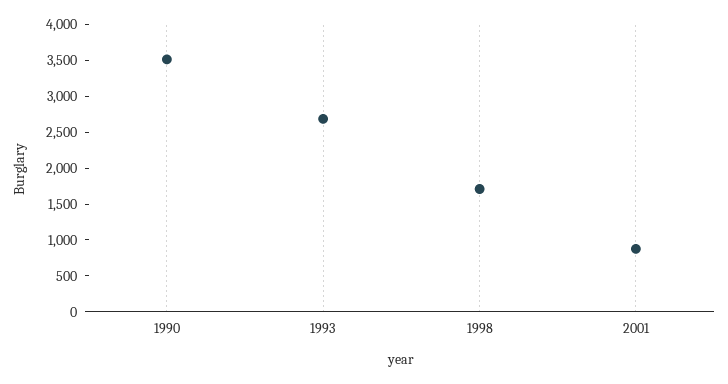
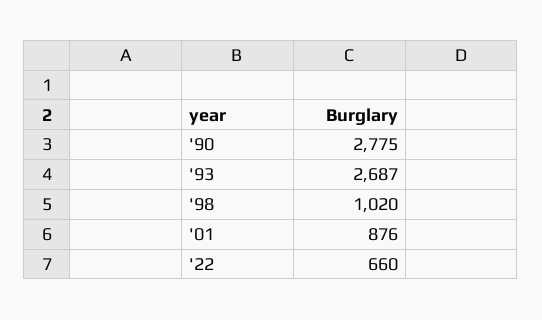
1990: 3500 -> 2775
1998: 1750 -> 1020
'22: none -> 660

